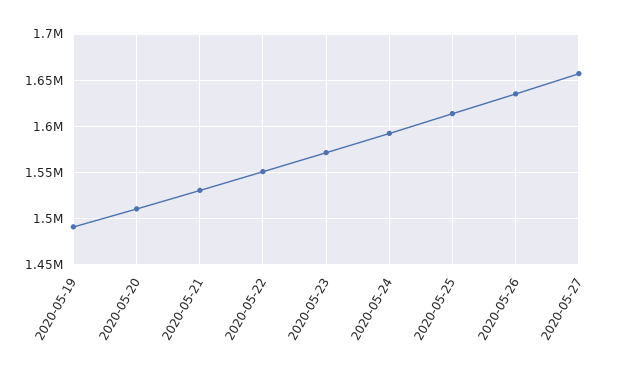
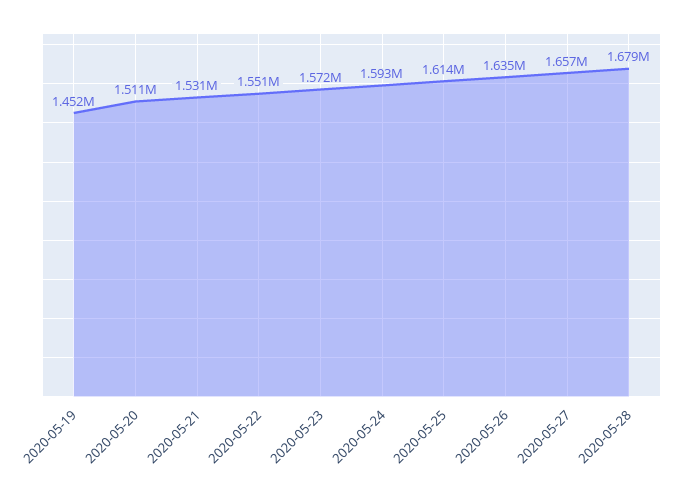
2020-05-19: 1490000 -> 1452000
2020-05-28: none -> 1679000

